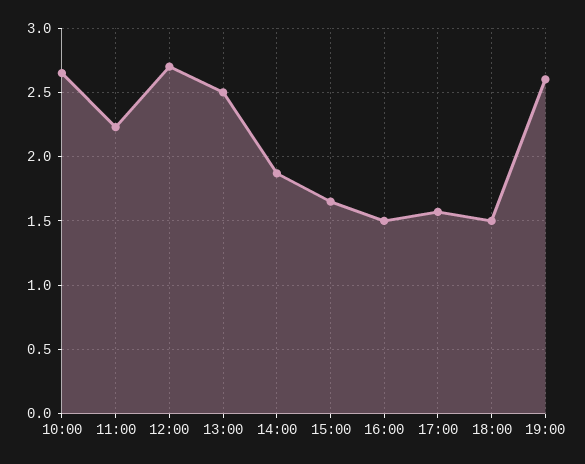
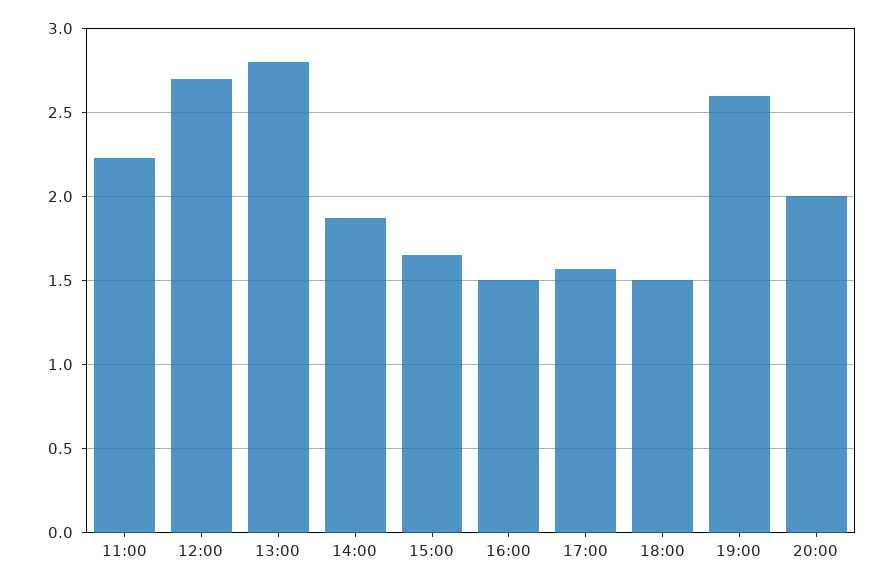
10:00: 2.65 -> none
13:00: 2.5 -> 2.8
20:00: none -> 2

